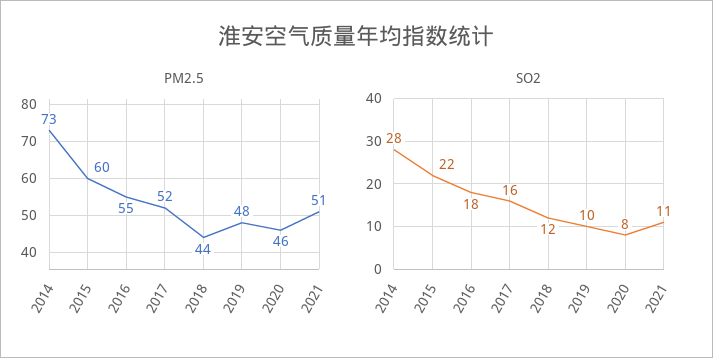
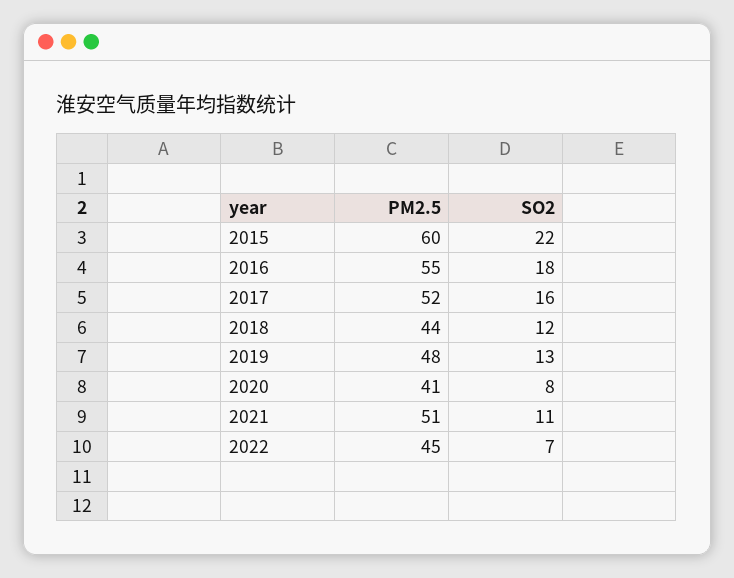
PM2.5, 2014: 73 -> none
PM2.5, 2020: 46 -> 41
SO2, 2014: 28 -> none
SO2, 2019: 10 -> 13
PM2.5, 2022: none -> 45
SO2, 2022: none -> 7

